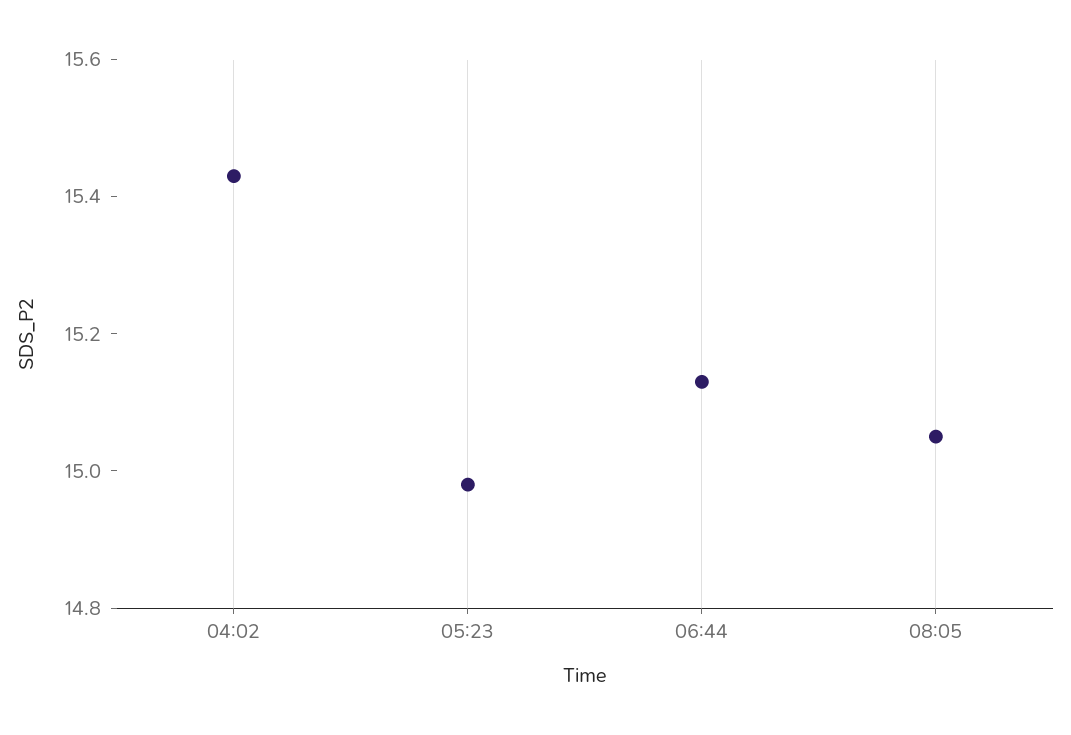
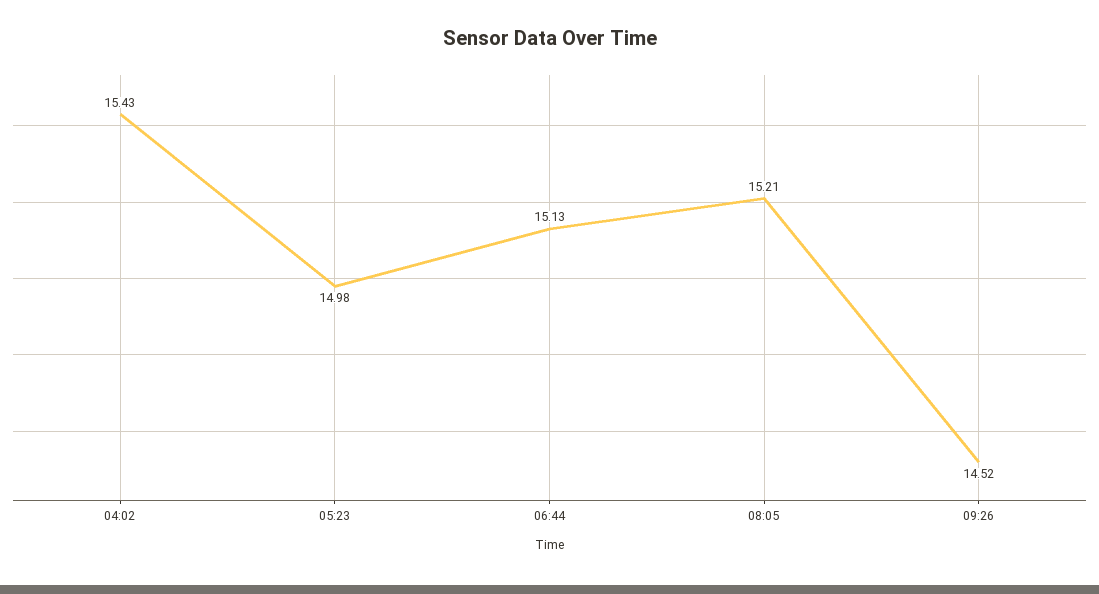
08:05: 15.05 -> 15.21
09:26: none -> 14.52

